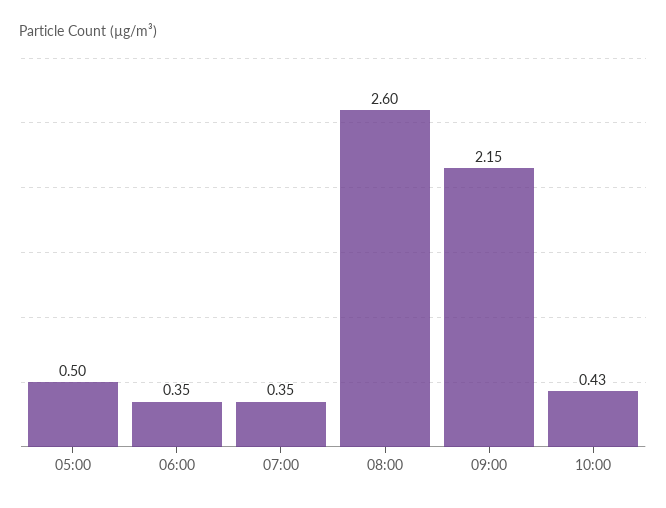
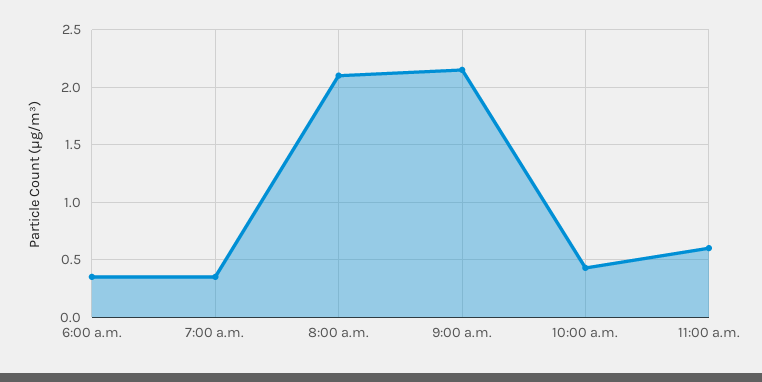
05:00: 0.5 -> none
08:00: 2.6 -> 2.1
11:00 a.m.: none -> 0.6

